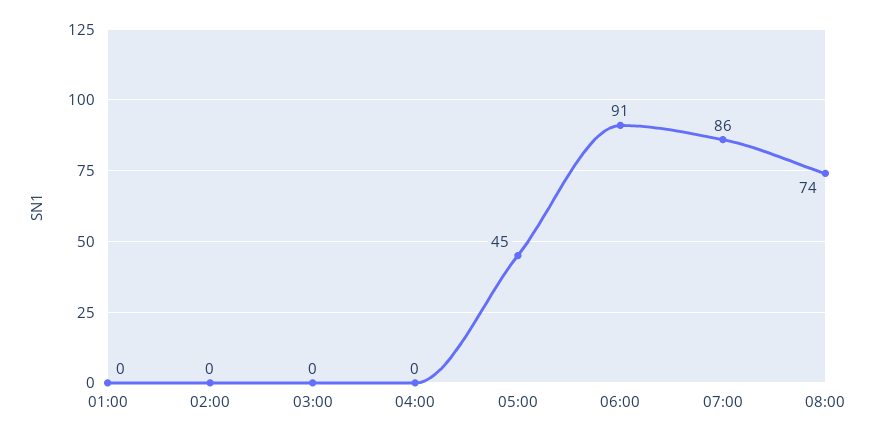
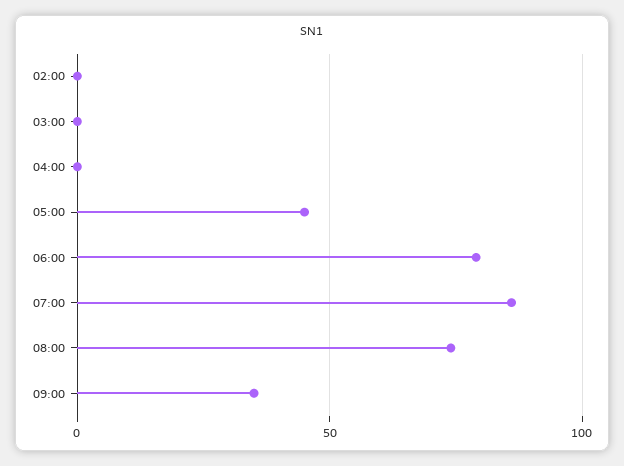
01:00: 0 -> none
06:00: 91 -> 80
09:00: none -> 35

